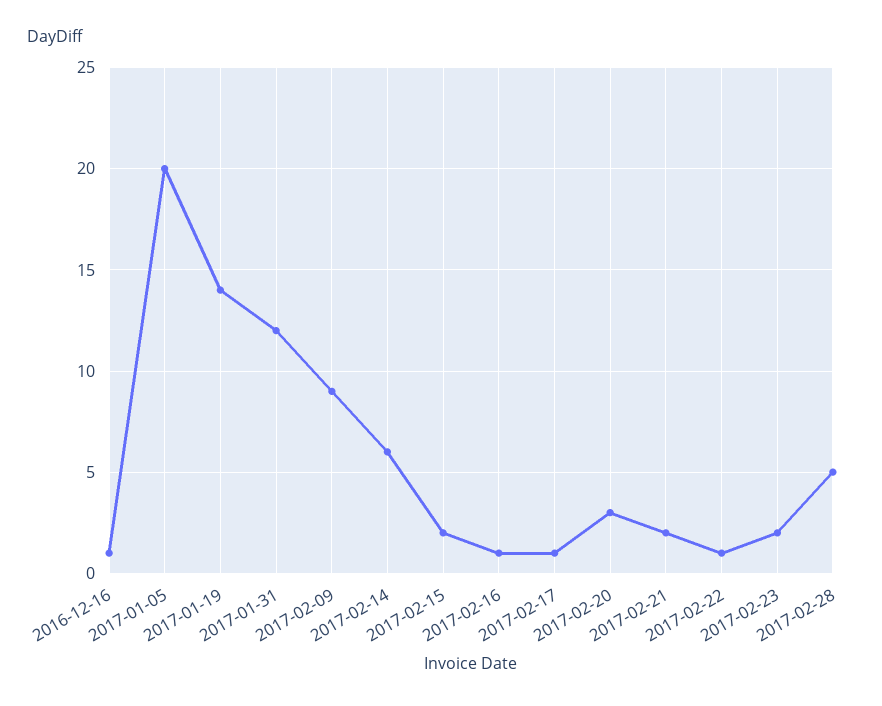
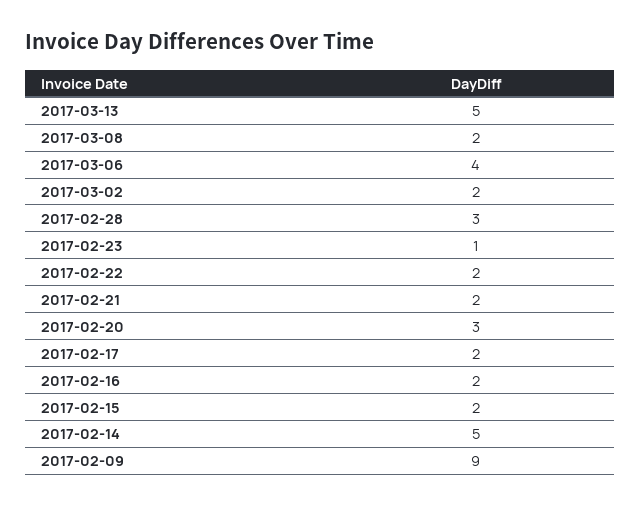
2016-12-16: 1 -> none
2017-01-05: 20 -> none
2017-01-19: 14 -> none
2017-01-31: 12 -> none
2017-02-14: 6 -> 5
2017-02-16: 1 -> 2
2017-02-17: 1 -> 2
2017-02-22: 1 -> 2
2017-02-23: 2 -> 1
2017-02-28: 5 -> 3
2017-03-13: none -> 5
2017-03-08: none -> 2
2017-03-06: none -> 4
2017-03-02: none -> 2

